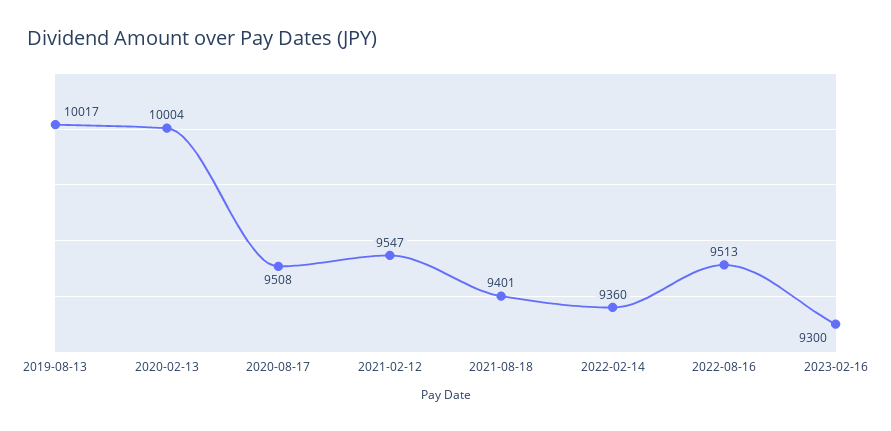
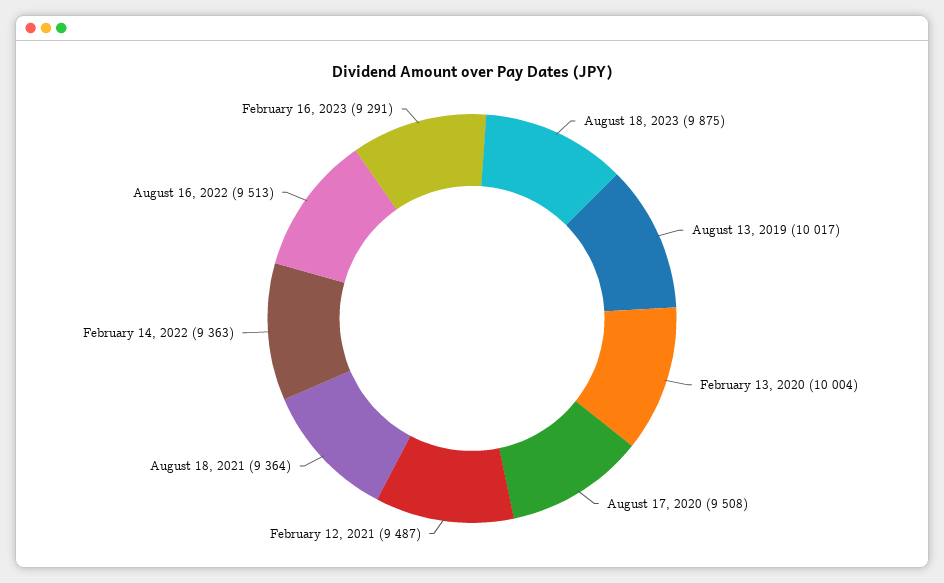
2021-02-12: 9547 -> 9487
2021-08-18: 9401 -> 9364
2022-02-14: 9360 -> 9363
2023-02-16: 9300 -> 9291
August 18, 2023: none -> 9875

